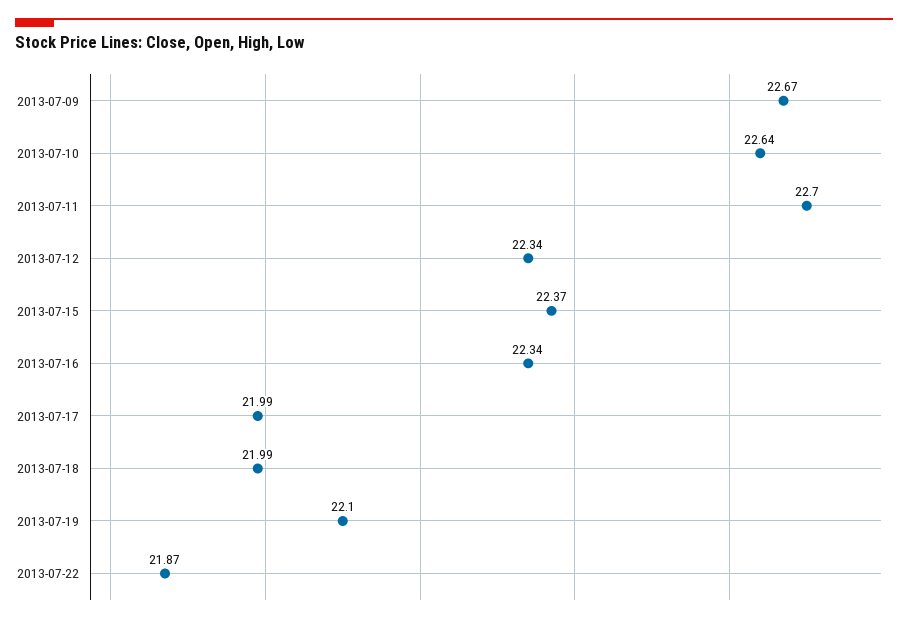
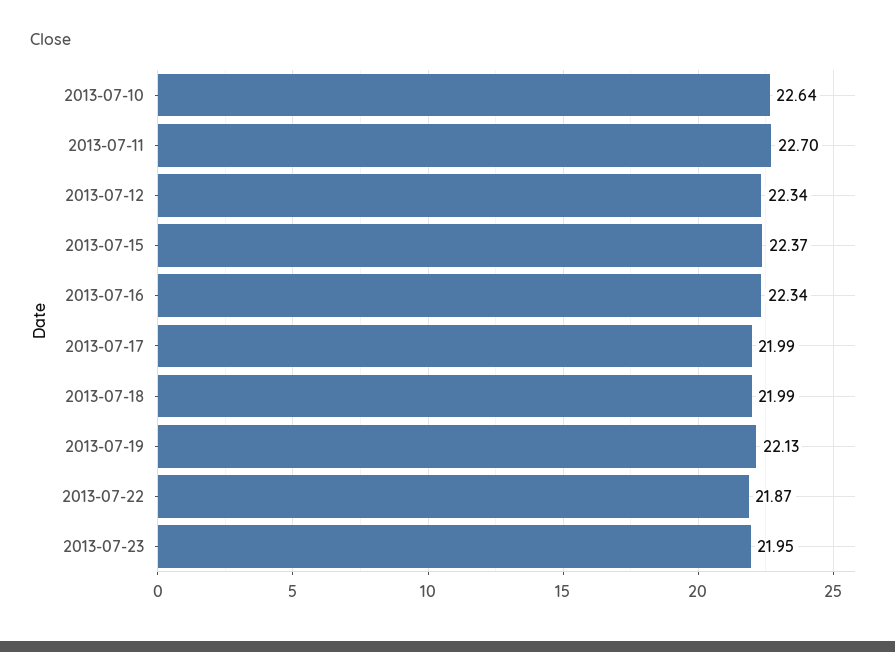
2013-07-09: 22.67 -> none
2013-07-19: 22.1 -> 22.13
2013-07-23: none -> 21.95

